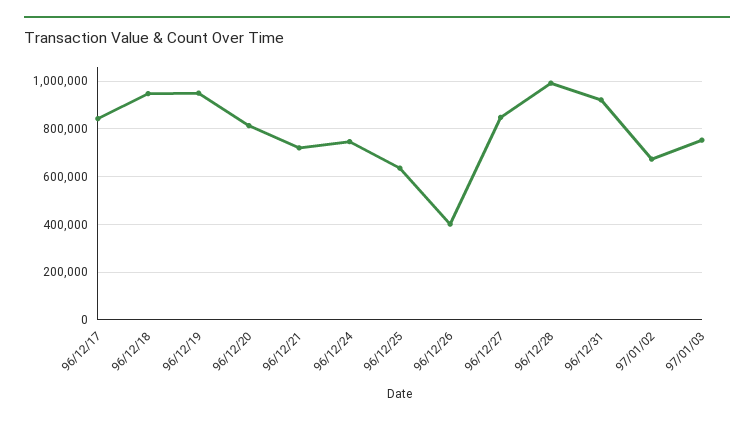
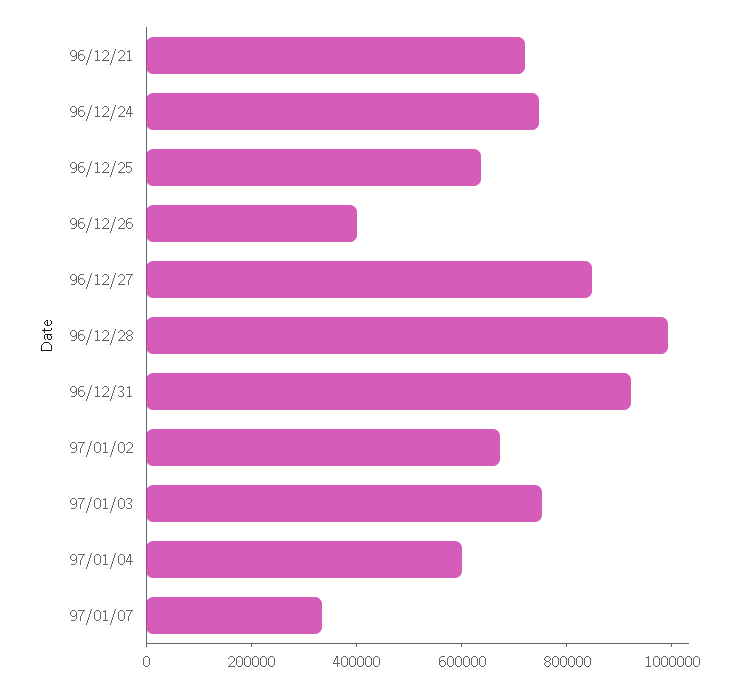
96/12/17: 850000 -> none
96/12/18: 950000 -> none
96/12/19: 950000 -> none
96/12/20: 800000 -> none
97/01/04: none -> 600000
97/01/07: none -> 350000

